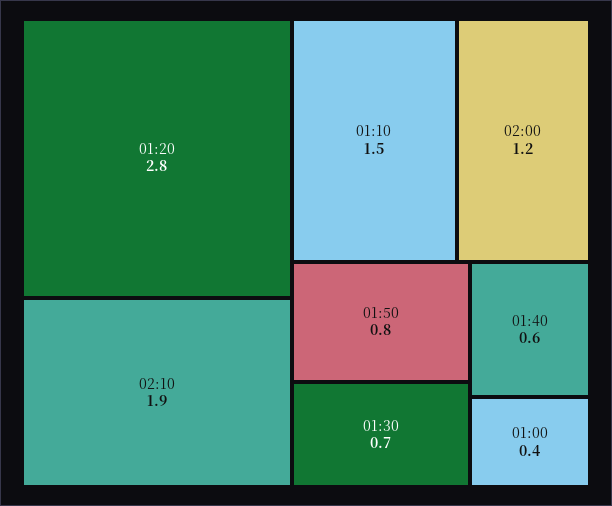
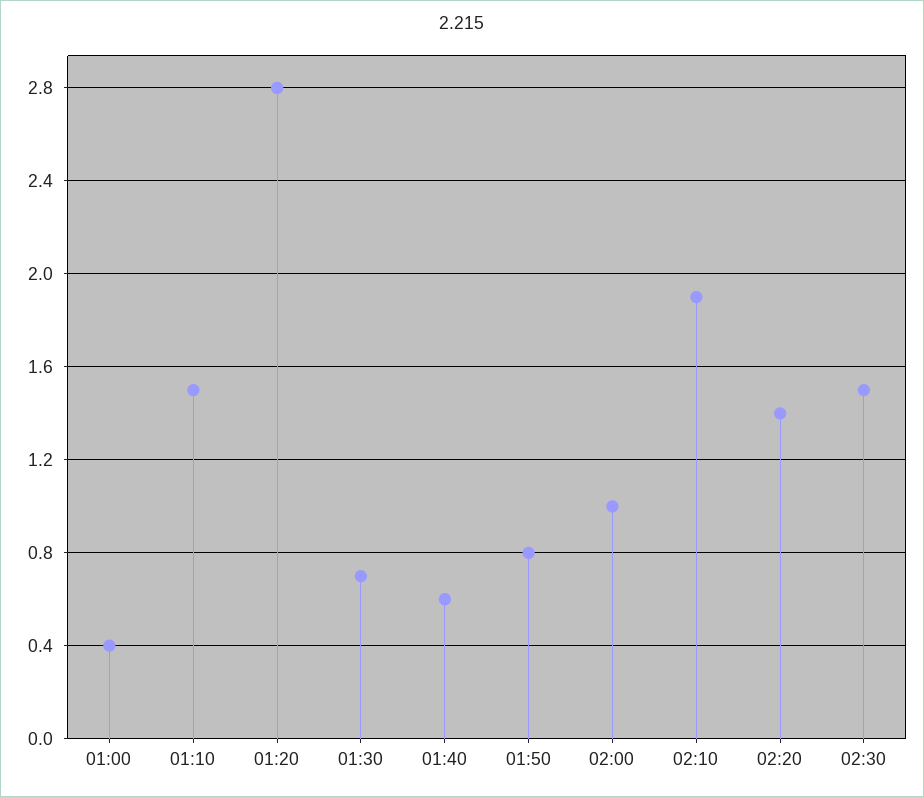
02:00: 1.2 -> 1
02:20: none -> 1.4
02:30: none -> 1.5

